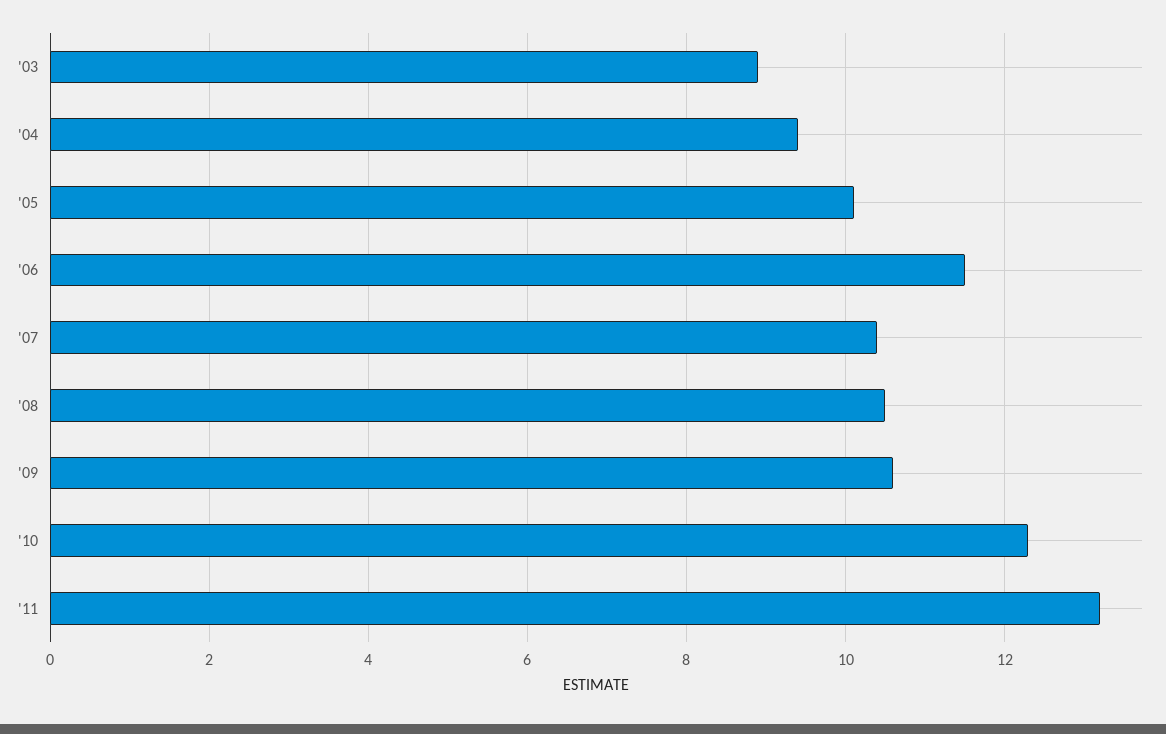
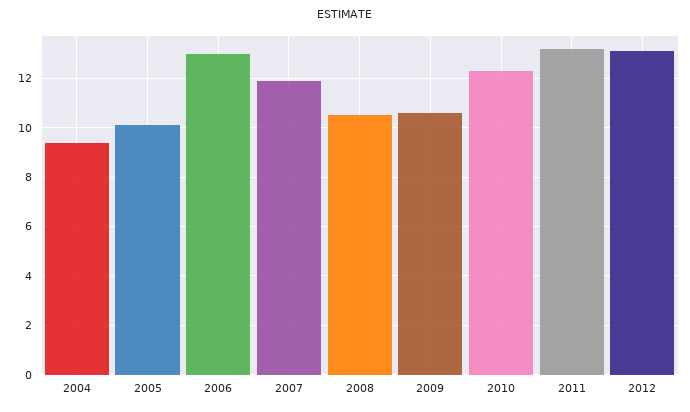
'03: 9 -> none
'06: 11.5 -> 13
'07: 10.5 -> 12
2012: none -> 13

